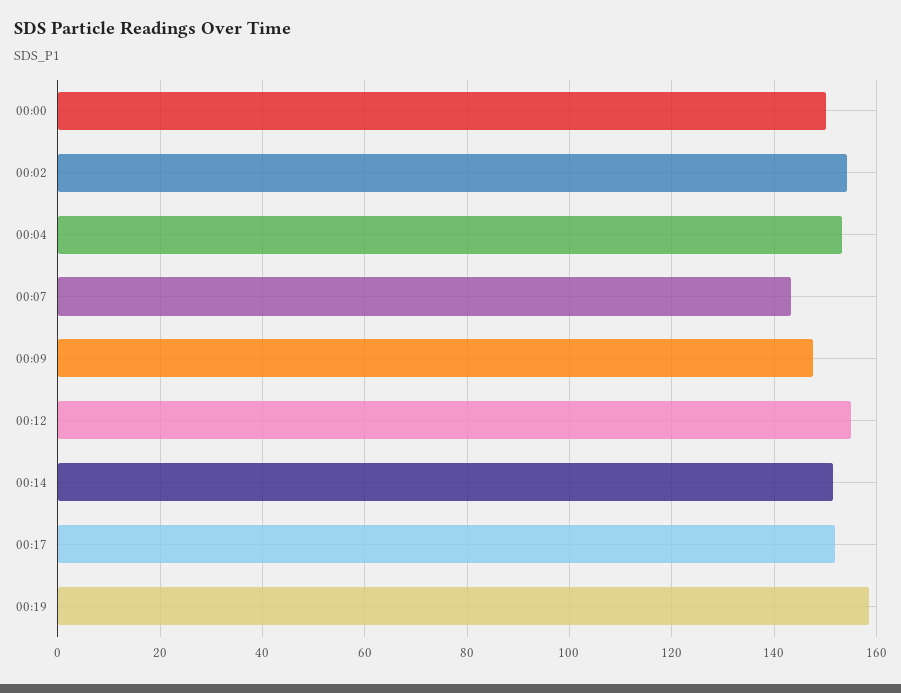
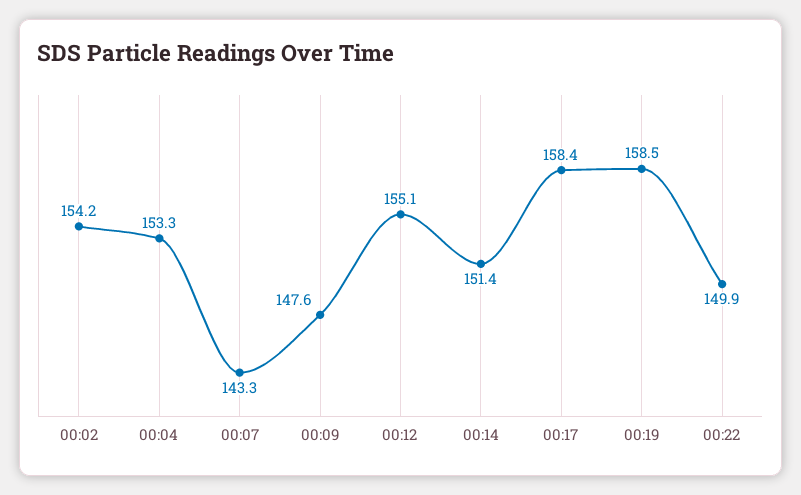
00:00: 150 -> none
00:17: 152 -> 158.4
00:22: none -> 149.9

